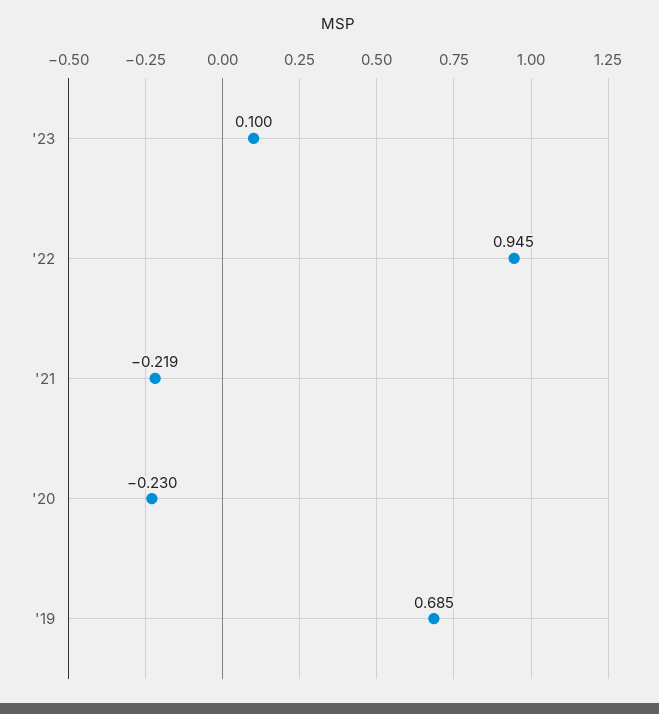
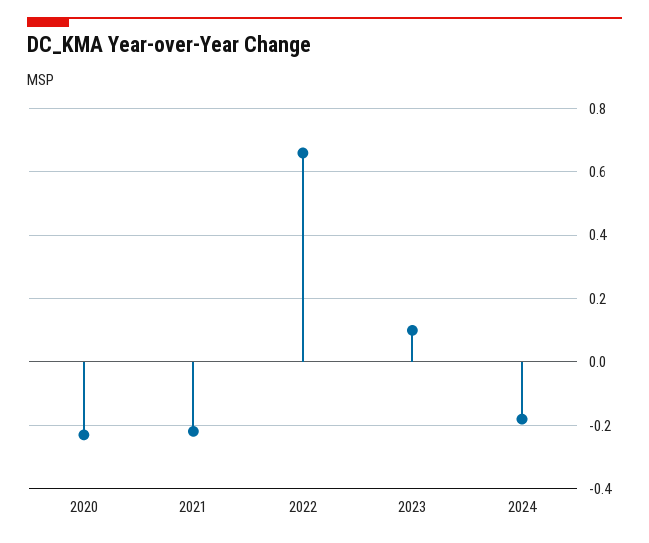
'22: 0.945 -> 0.66
'19: 0.685 -> none
2024: none -> -0.18

